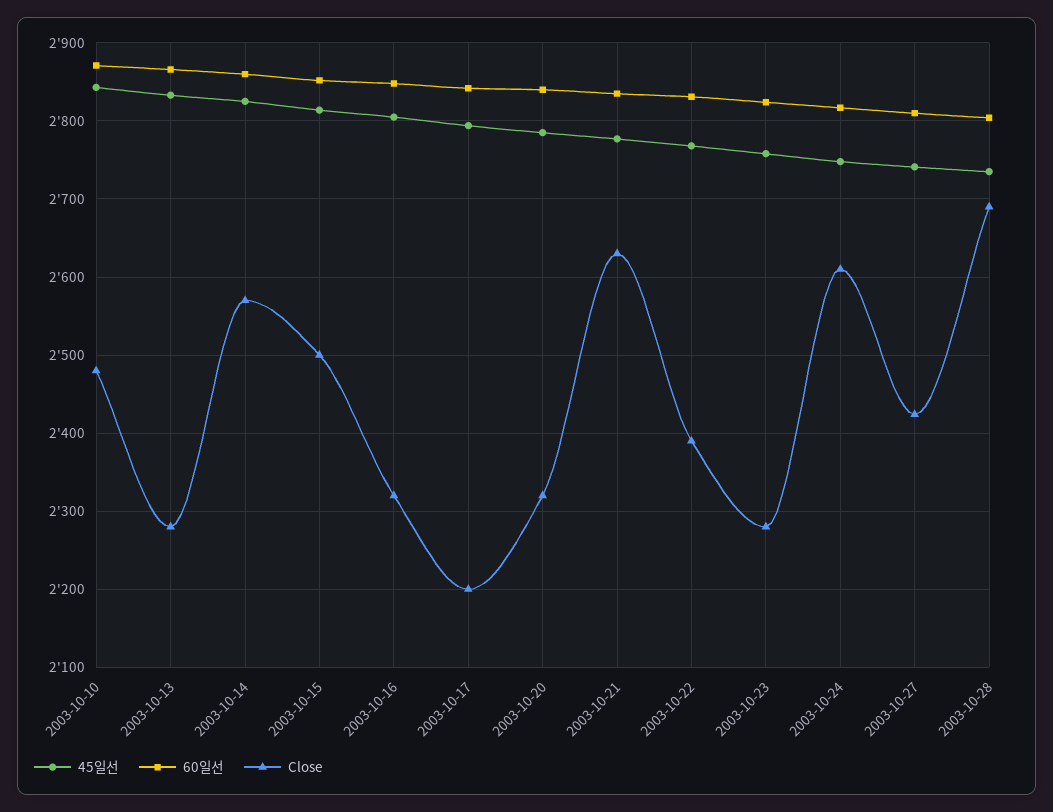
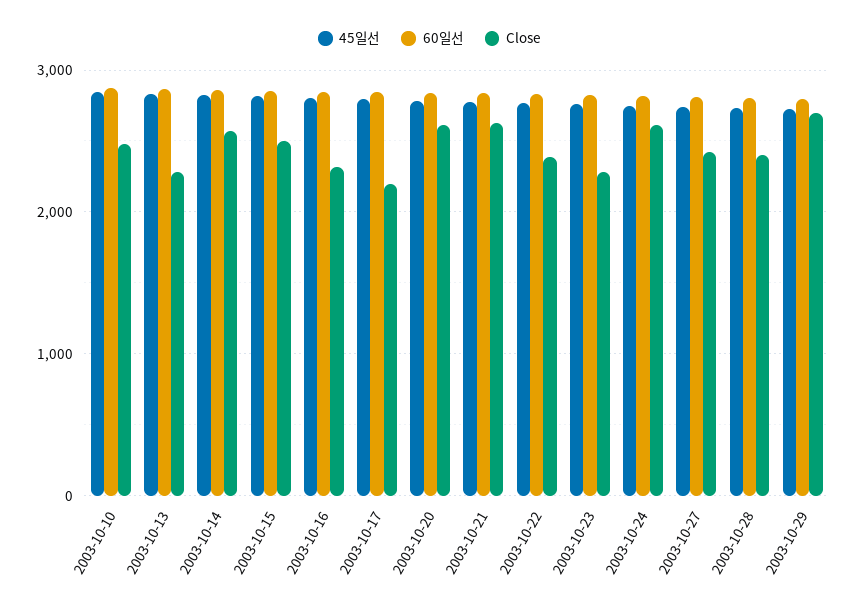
Close, 2003-10-20: 2320 -> 2600
Close, 2003-10-28: 2690 -> 2400
45일선, 2003-10-29: none -> 2700
60일선, 2003-10-29: none -> 2800
Close, 2003-10-29: none -> 2700

